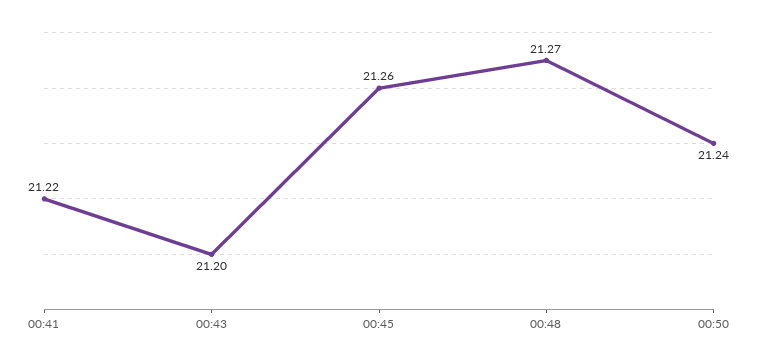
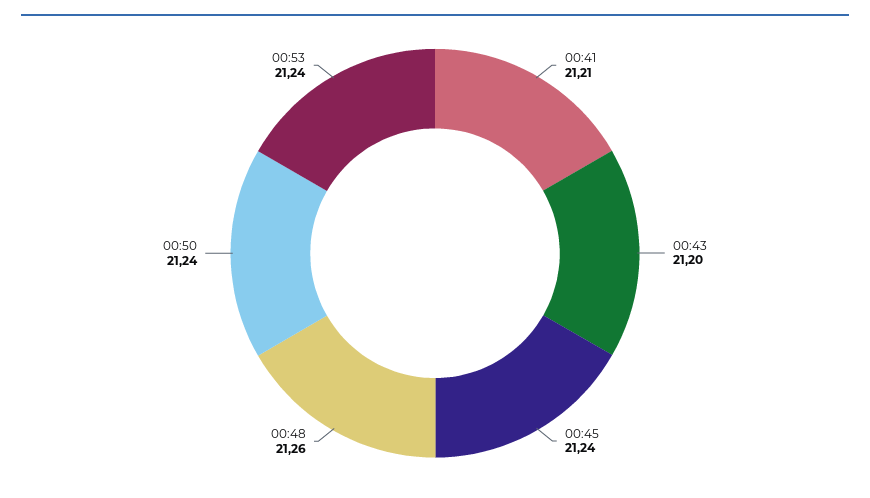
00:41: 21.22 -> 21.21
00:45: 21.26 -> 21.24
00:48: 21.27 -> 21.26
00:53: none -> 21.24

